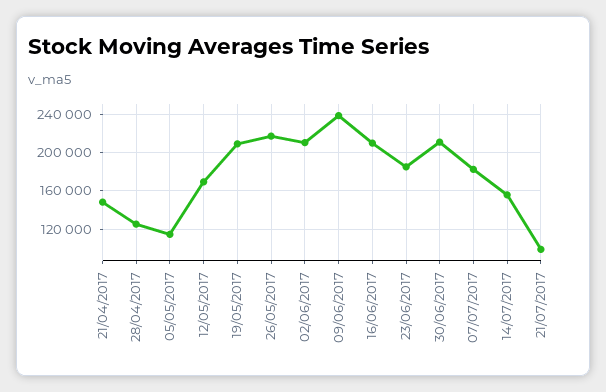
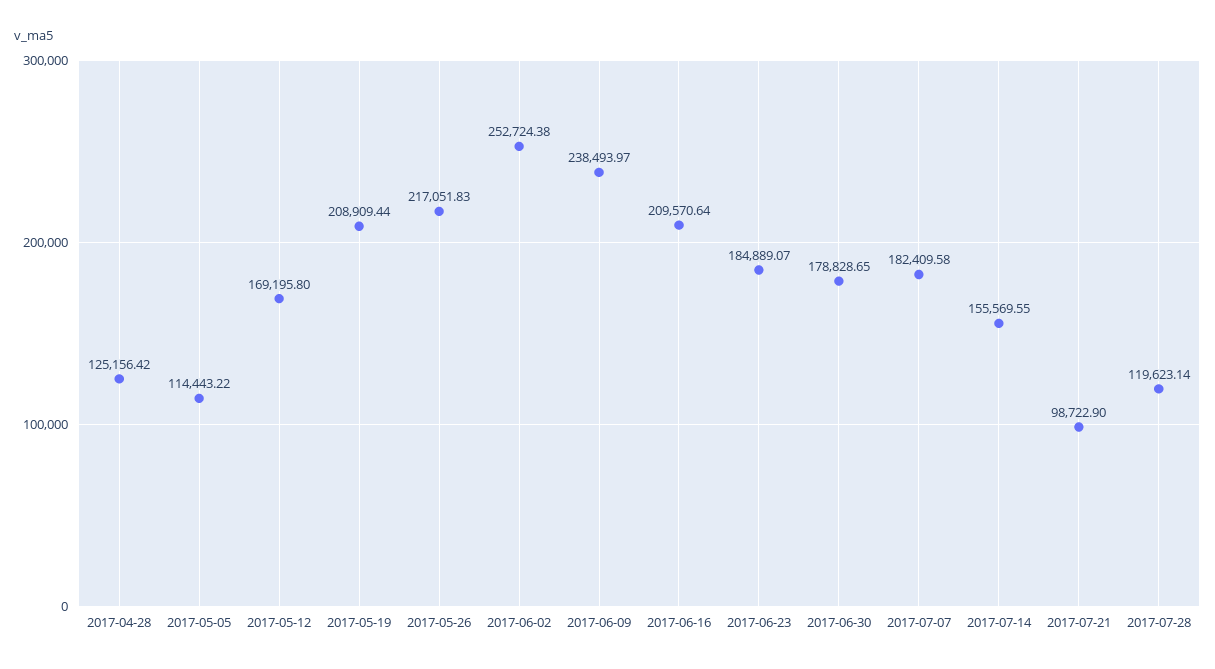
21/04/2017: 150000 -> none
02/06/2017: 210000 -> 252724.38
30/06/2017: 210000 -> 178828.65
2017-07-28: none -> 119623.14

